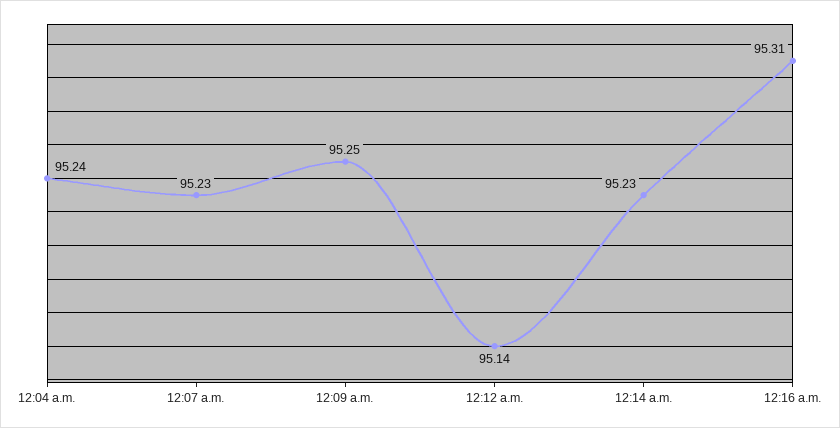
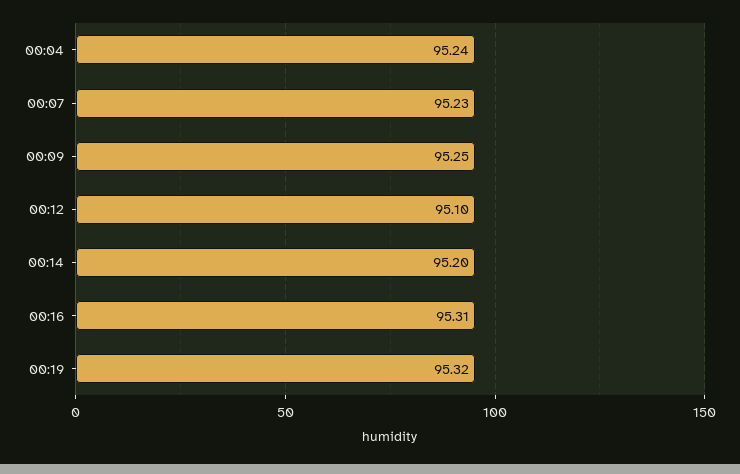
12:12 a.m.: 95.14 -> 95.1
12:14 a.m.: 95.23 -> 95.2
00:19: none -> 95.32

